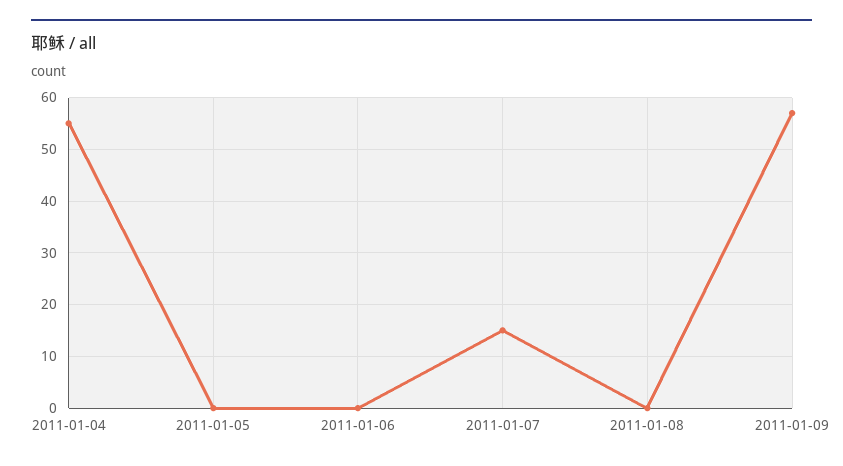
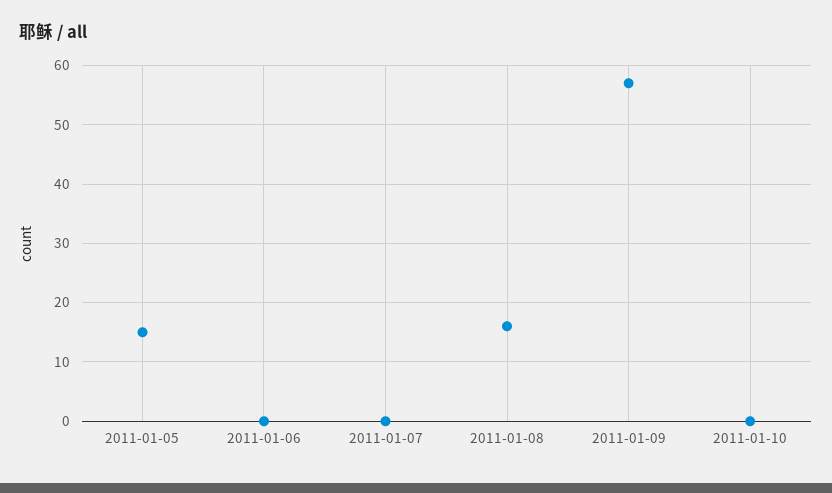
2011-01-04: 55 -> none
2011-01-05: 0 -> 15
2011-01-07: 15 -> 0
2011-01-08: 0 -> 15
2011-01-10: none -> 0

